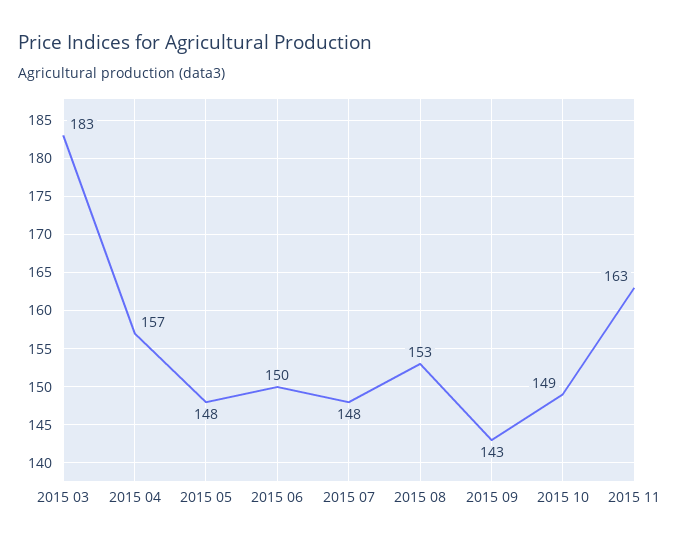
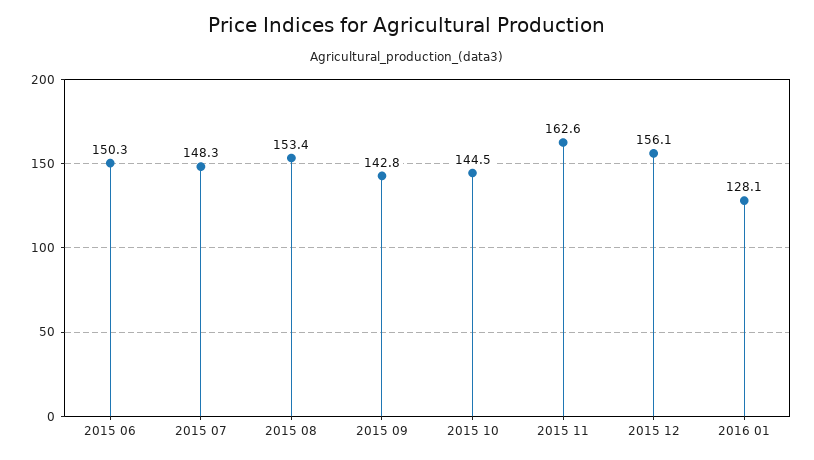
2015 03: 183 -> none
2015 04: 157 -> none
2015 05: 148 -> none
2015 10: 149 -> 144.5
2015 12: none -> 156.1
2016 01: none -> 128.1

